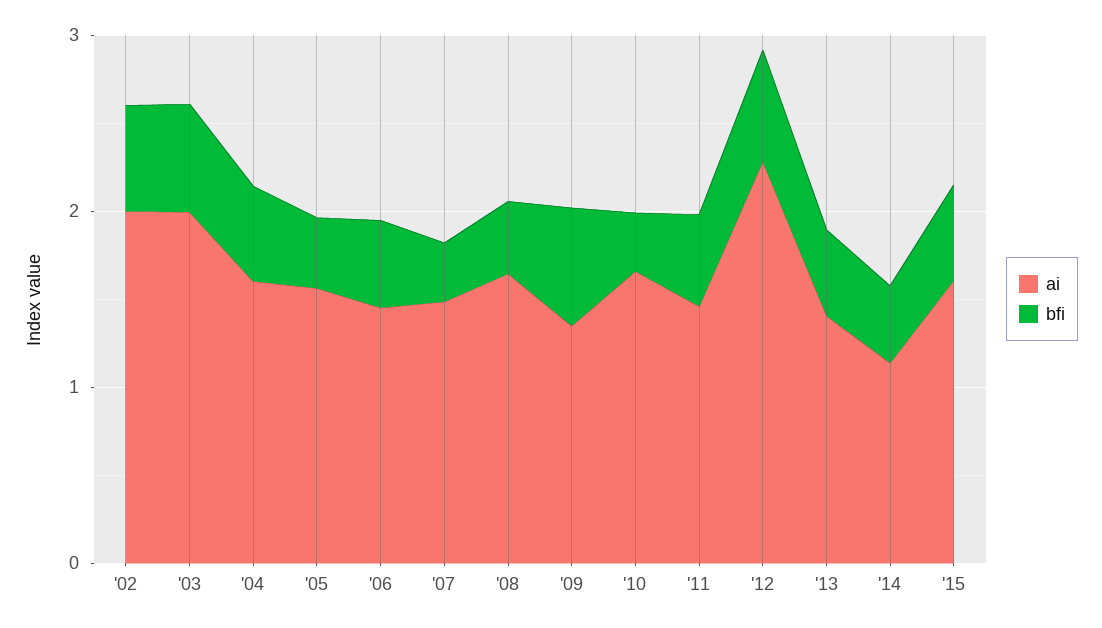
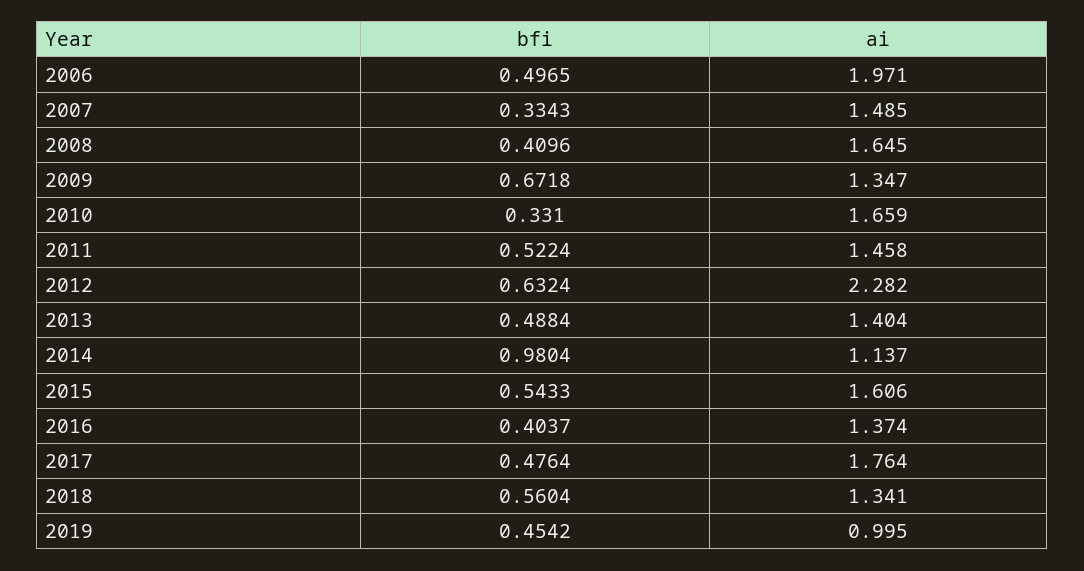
ai, '02: 2 -> none
bfi, '02: 0.6 -> none
ai, '03: 2 -> none
bfi, '03: 0.6 -> none
ai, '04: 1.6 -> none
bfi, '04: 0.6 -> none
ai, '05: 1.6 -> none
bfi, '05: 0.4 -> none
ai, '06: 1.4 -> 1.971
bfi, '14: 0.4 -> 0.9804
bfi, 2016: none -> 0.4037
ai, 2016: none -> 1.374
bfi, 2017: none -> 0.4764
ai, 2017: none -> 1.764
bfi, 2018: none -> 0.5604
ai, 2018: none -> 1.341
bfi, 2019: none -> 0.4542
ai, 2019: none -> 0.995

